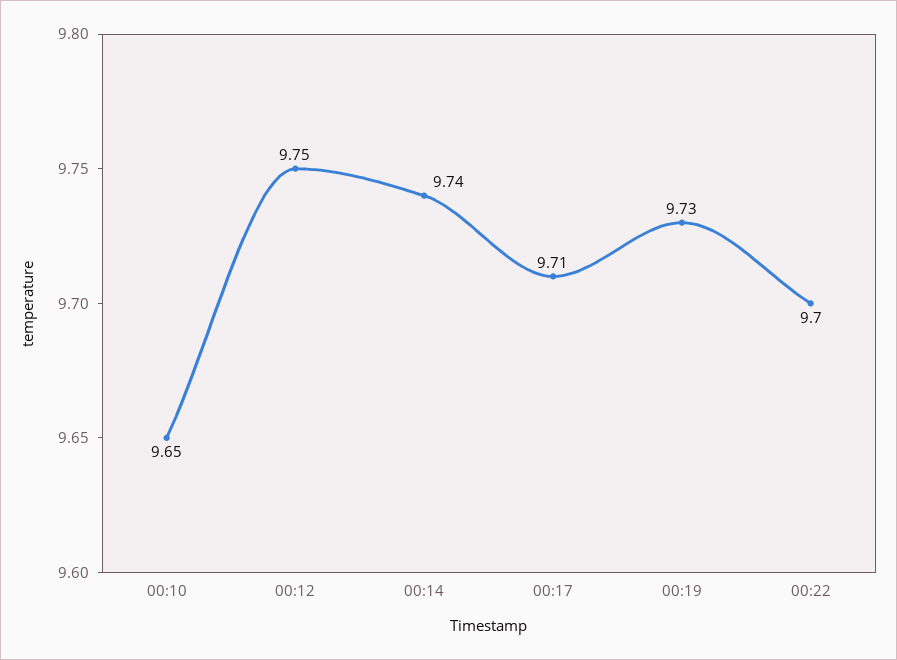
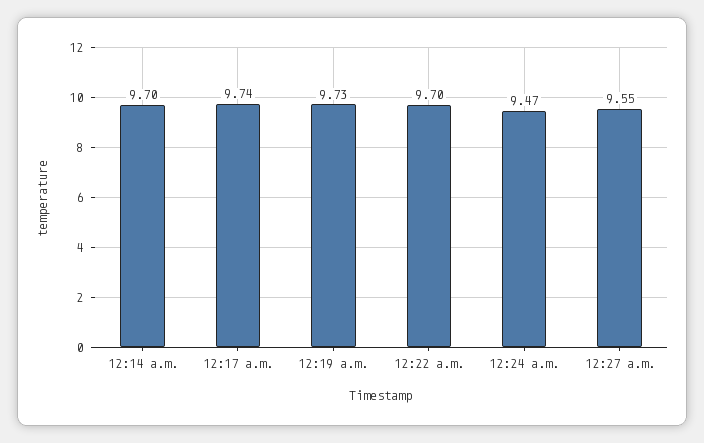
00:10: 9.65 -> none
00:12: 9.75 -> none
00:14: 9.74 -> 9.7
00:17: 9.71 -> 9.74
12:24 a.m.: none -> 9.47
12:27 a.m.: none -> 9.55

